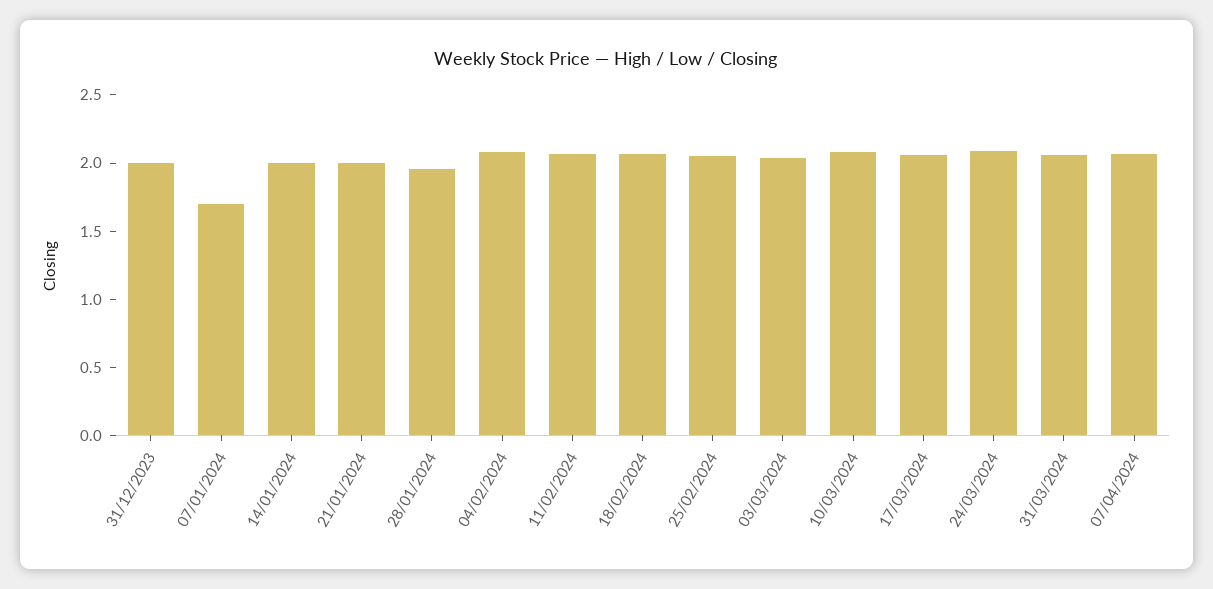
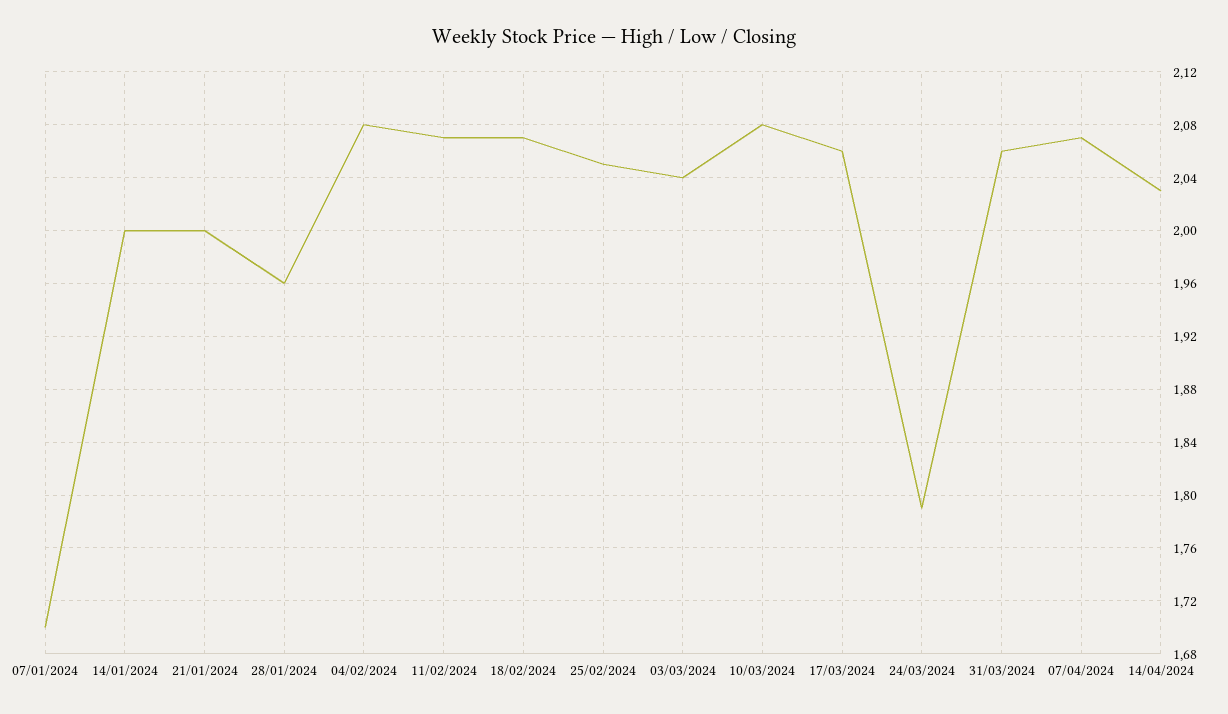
31/12/2023: 2 -> none
24/03/2024: 2.1 -> 1.79
14/04/2024: none -> 2.03

